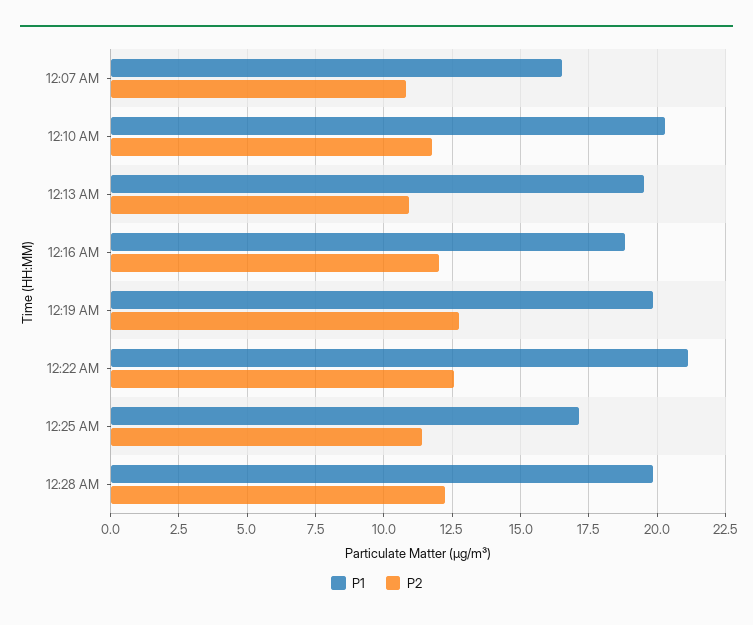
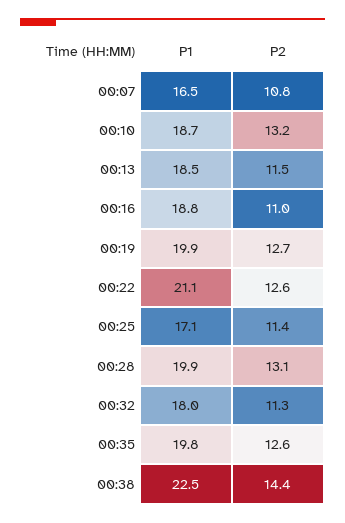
P1, 12:10 AM: 20.25 -> 18.7
P2, 12:10 AM: 11.75 -> 13.2
P1, 12:13 AM: 19.5 -> 18.5
P2, 12:13 AM: 11 -> 11.5
P2, 12:16 AM: 12 -> 11
P2, 12:28 AM: 12.25 -> 13.1
P1, 00:32: none -> 18
P2, 00:32: none -> 11.3
P1, 00:35: none -> 19.8
P2, 00:35: none -> 12.6
P1, 00:38: none -> 22.5
P2, 00:38: none -> 14.4

